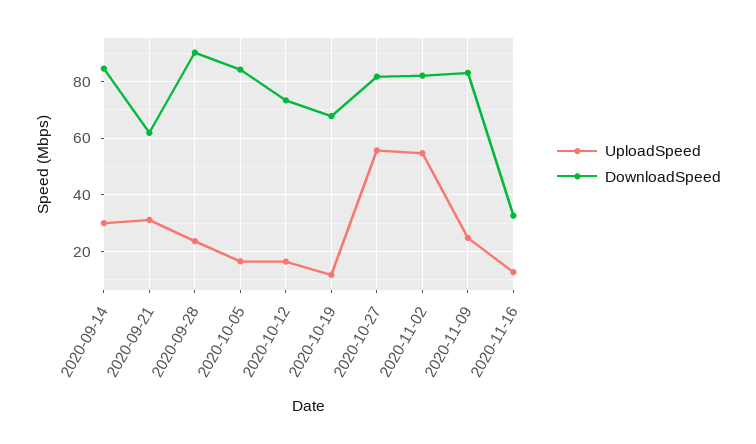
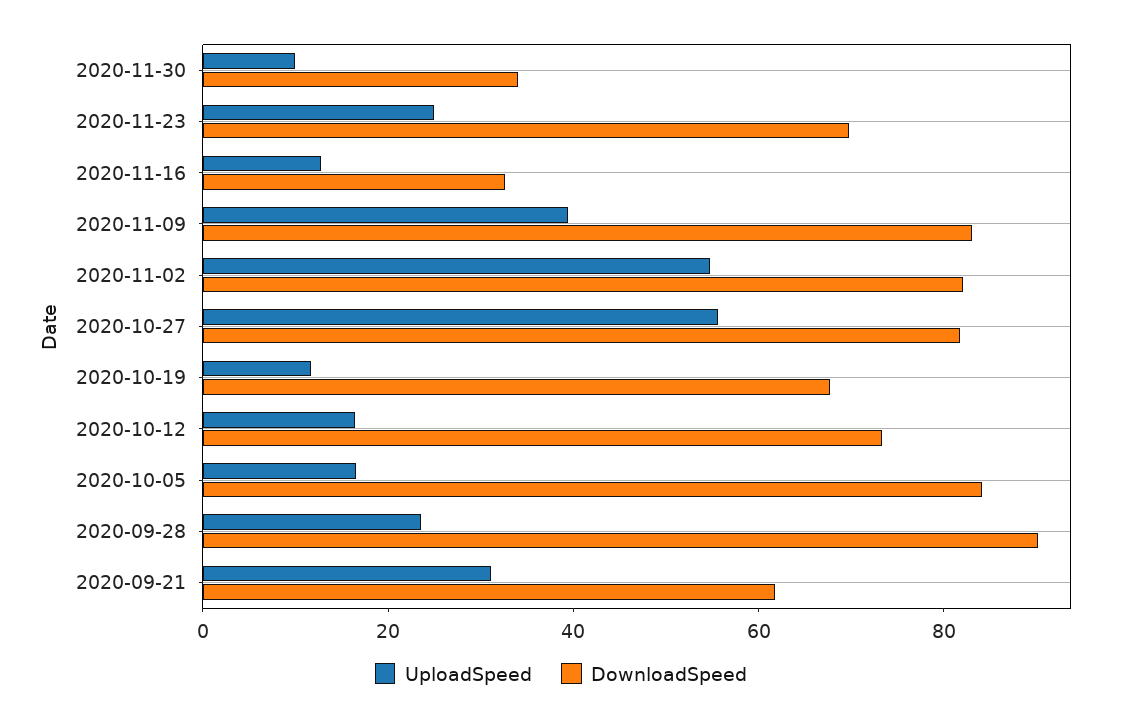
UploadSpeed, 2020-09-14: 30 -> none
DownloadSpeed, 2020-09-14: 85 -> none
UploadSpeed, 2020-11-09: 25 -> 40
UploadSpeed, 2020-11-30: none -> 10
DownloadSpeed, 2020-11-30: none -> 35
UploadSpeed, 2020-11-23: none -> 25
DownloadSpeed, 2020-11-23: none -> 70

